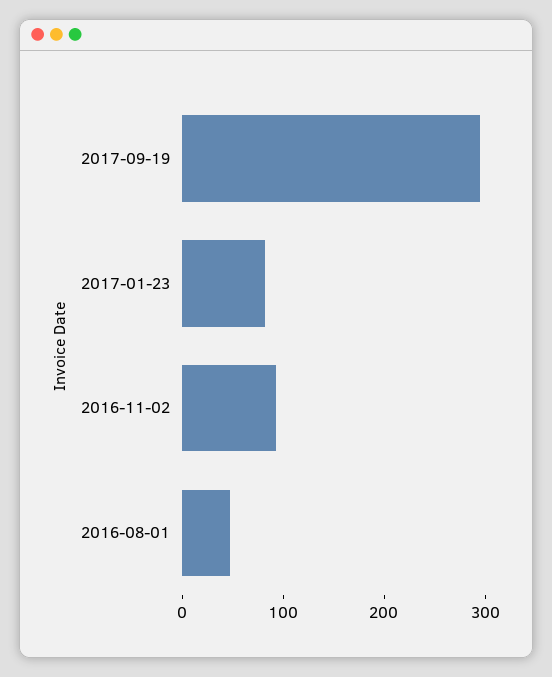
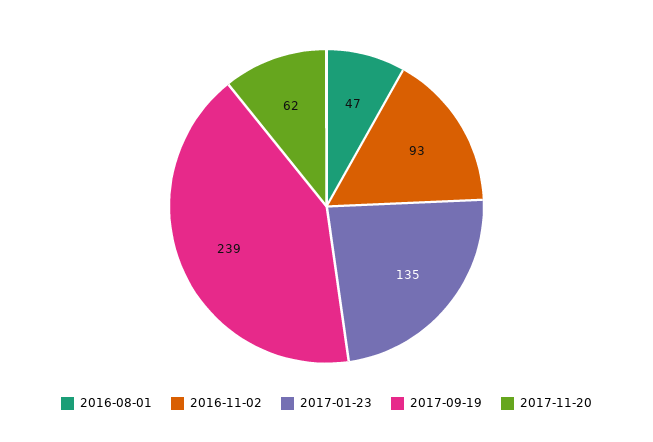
2017-09-19: 300 -> 239
2017-01-23: 80 -> 135
2017-11-20: none -> 62

